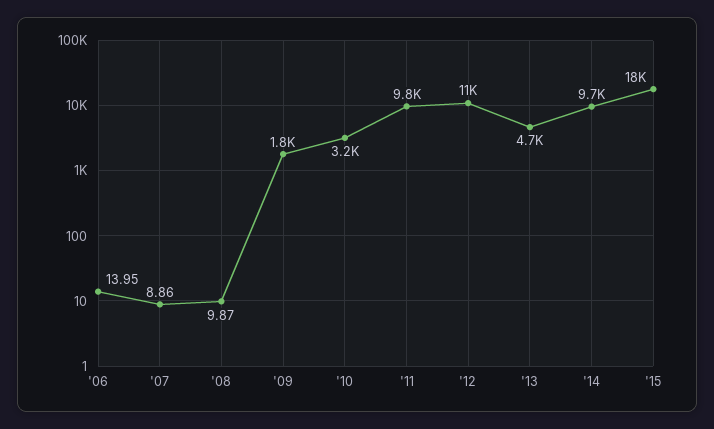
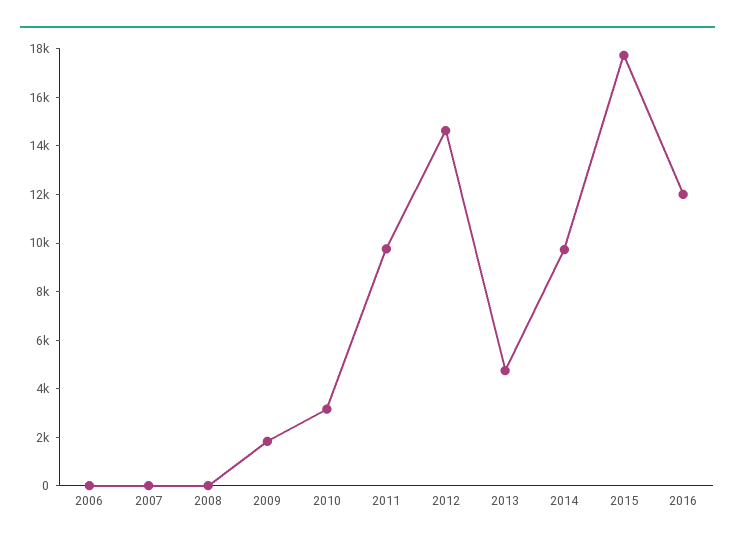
'12: 11000 -> 14500
2016: none -> 12000

